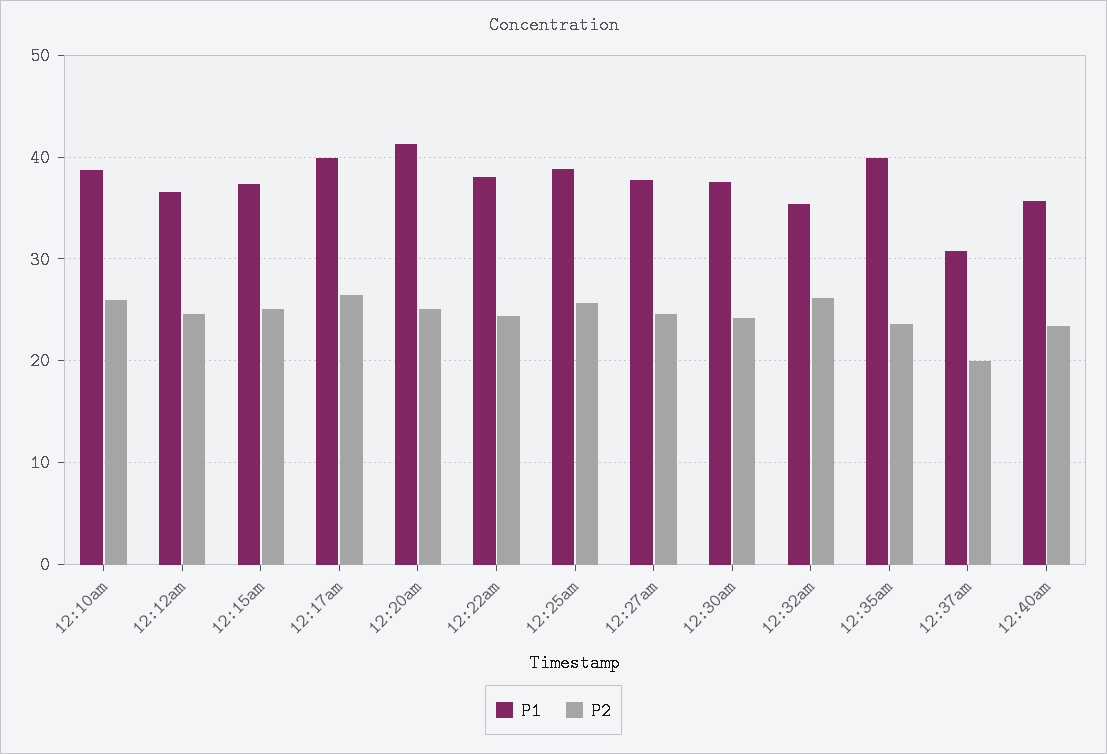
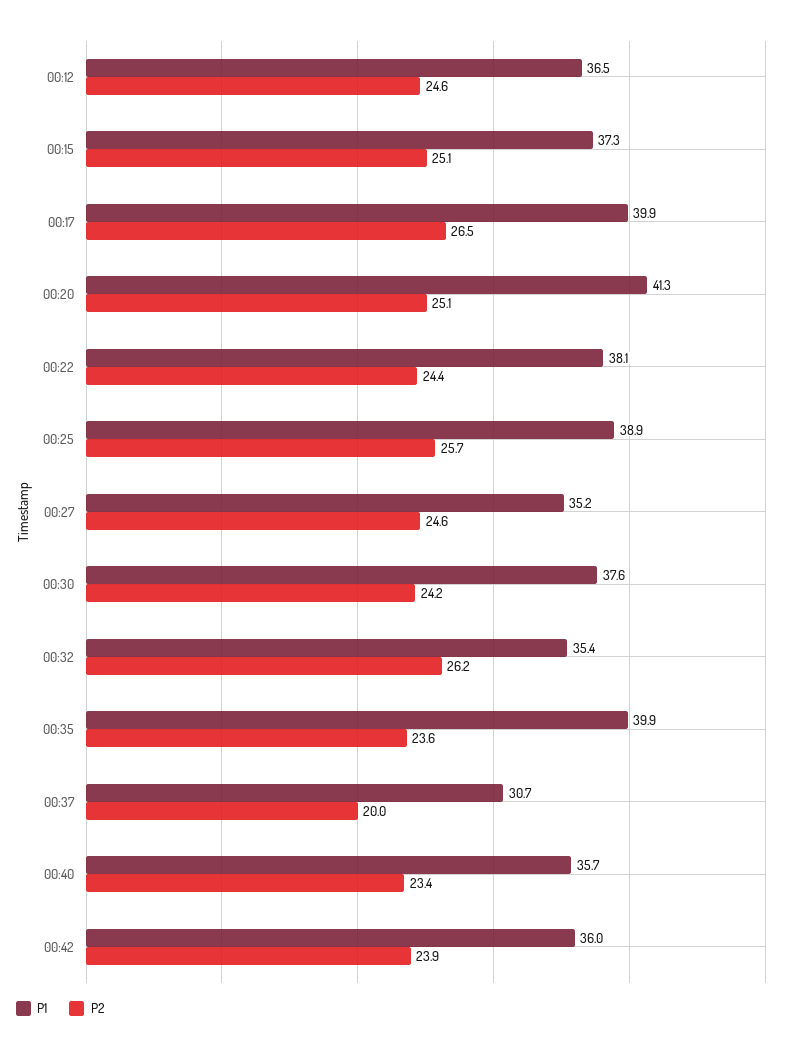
P1, 12:10am: 39 -> none
P2, 12:10am: 26 -> none
P1, 12:27am: 38 -> 35.2
P1, 00:42: none -> 36
P2, 00:42: none -> 23.9

